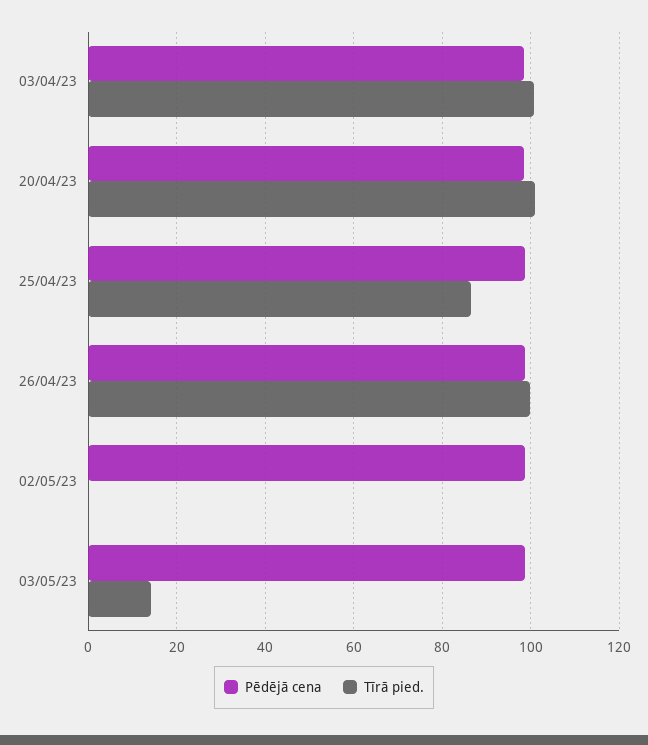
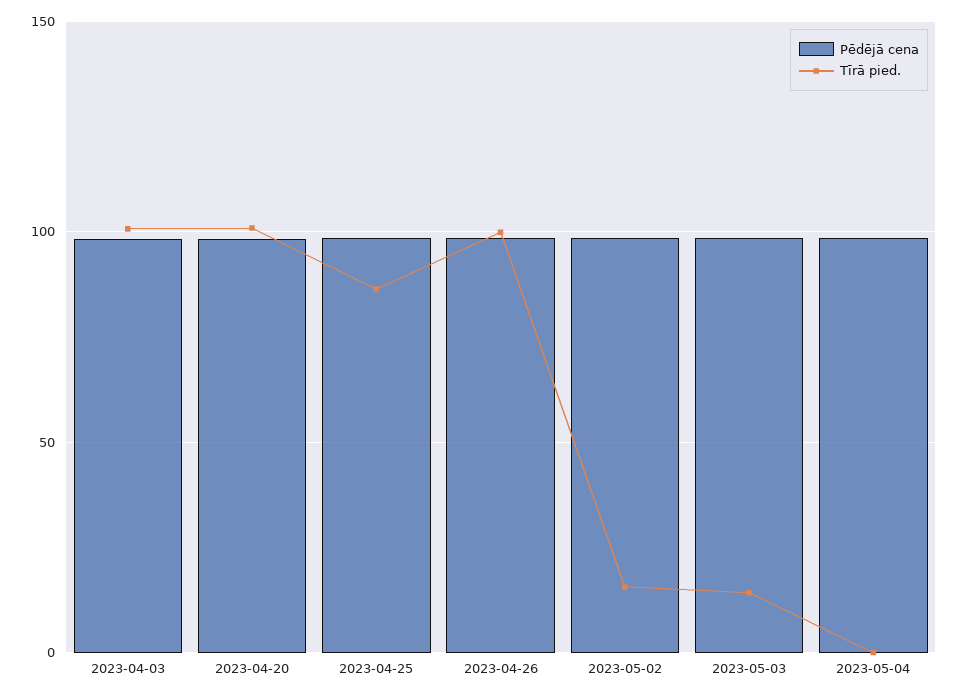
Tīrā pied., 02/05/23: 0 -> 15
Pēdējā cena, 2023-05-04: none -> 100
Tīrā pied., 2023-05-04: none -> 0

